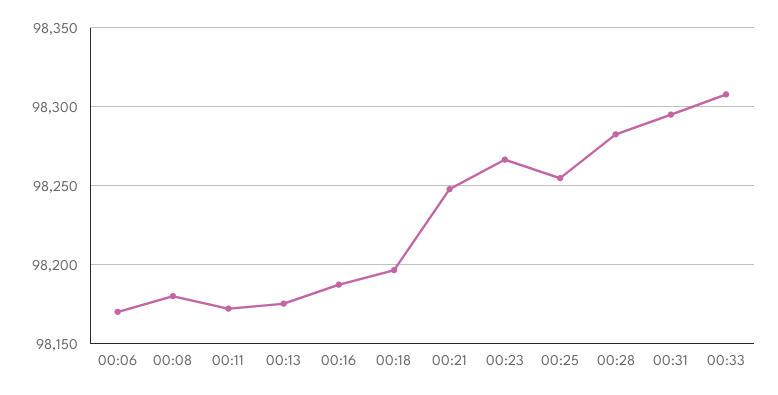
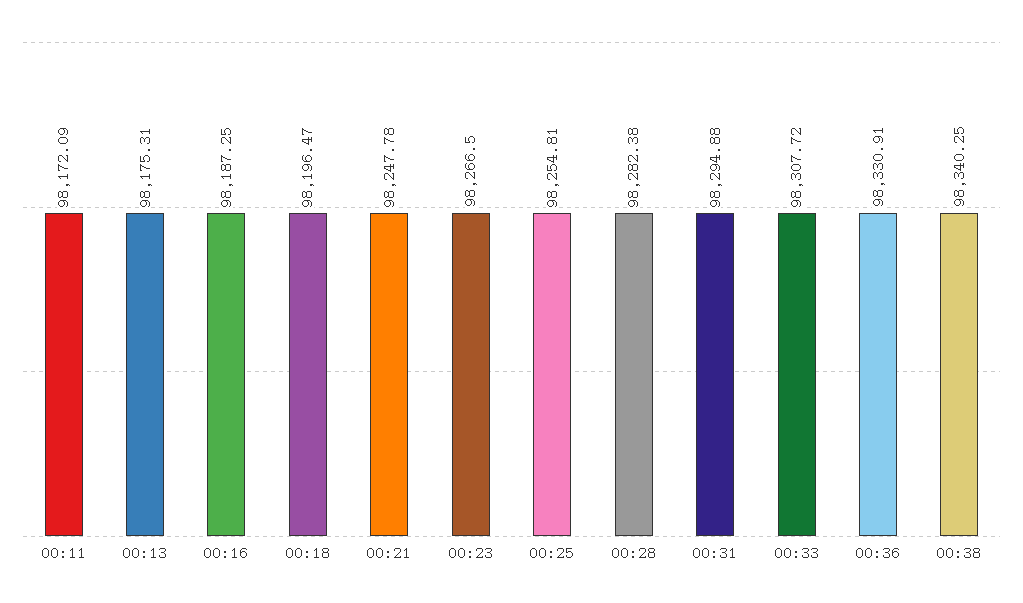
00:06: 98170 -> none
00:08: 98180 -> none
00:36: none -> 98330.91
00:38: none -> 98340.25

